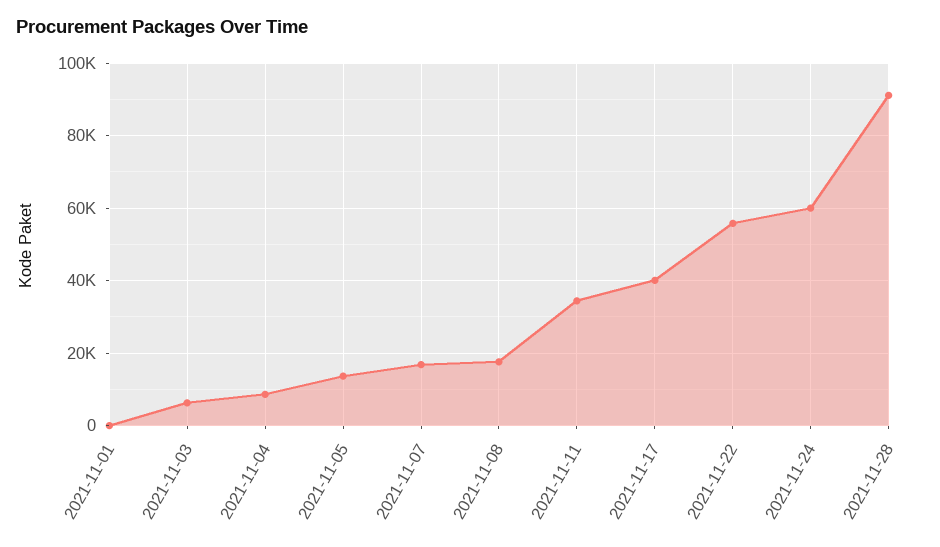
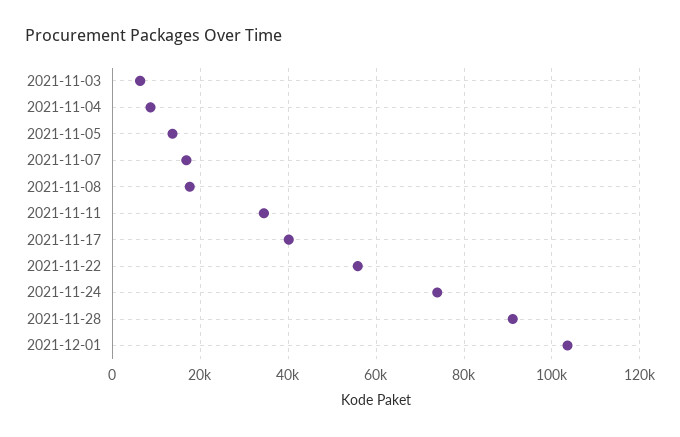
2021-11-01: 0 -> none
2021-11-24: 60000 -> 74000
2021-12-01: none -> 104000

